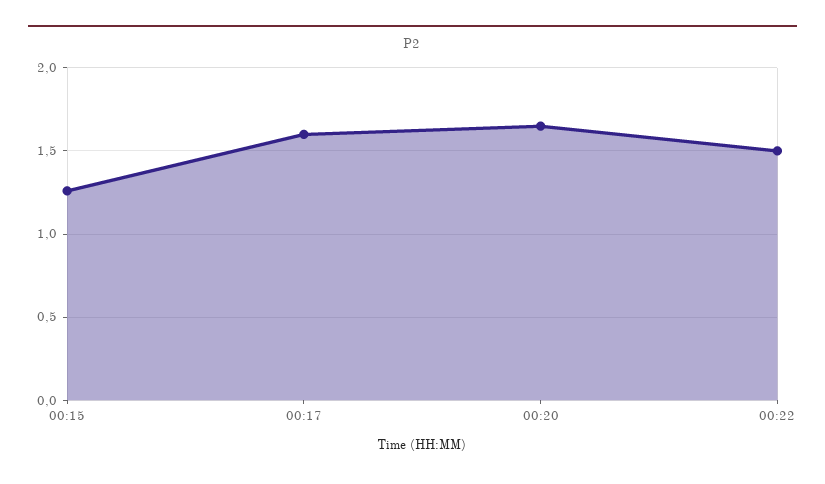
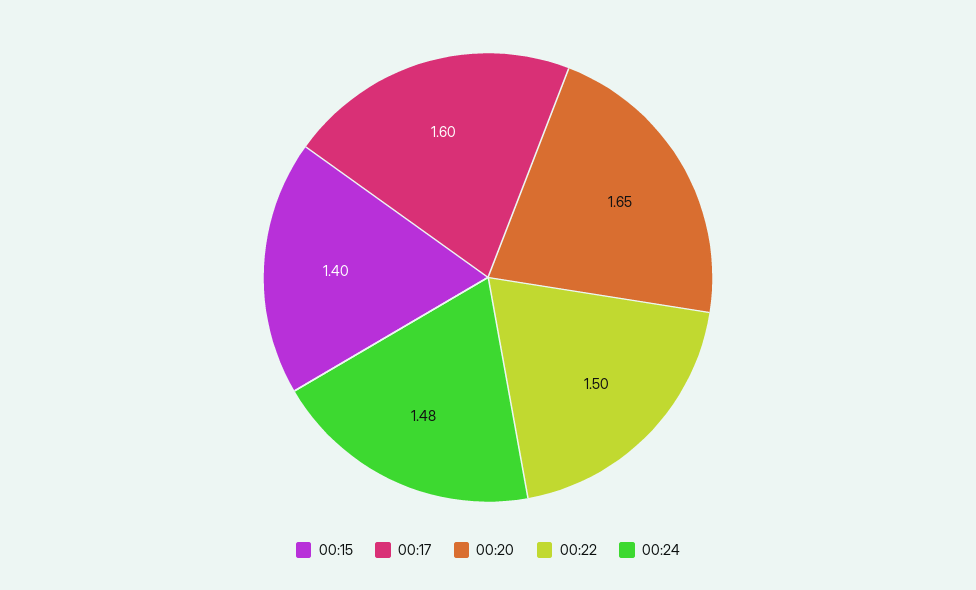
00:15: 1.25 -> 1.4
00:24: none -> 1.48

